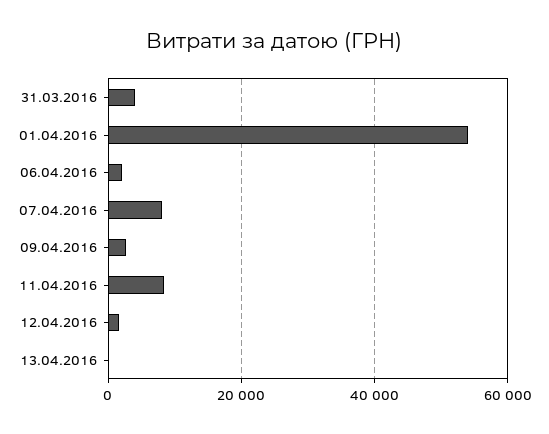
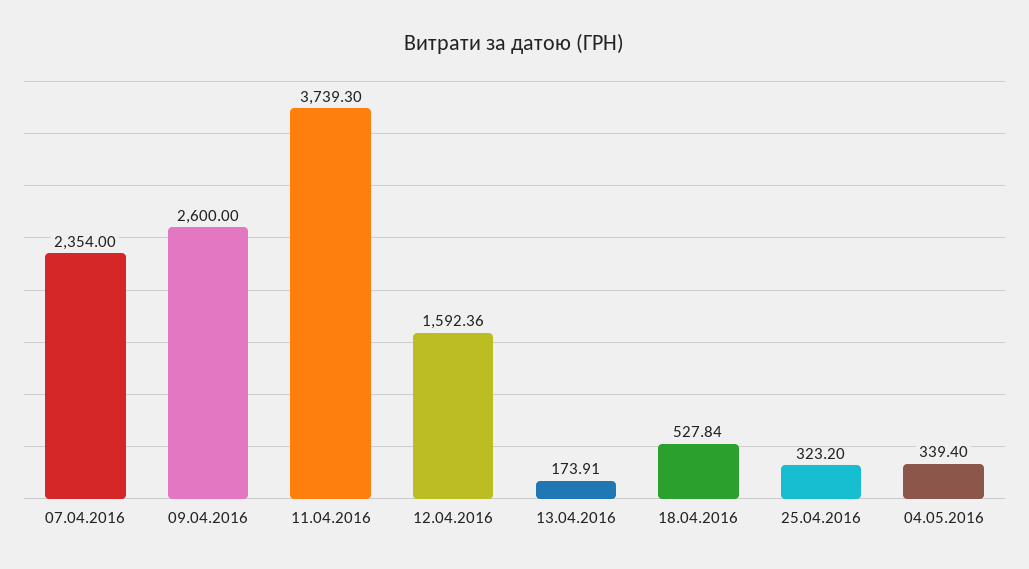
31.03.2016: 4000 -> none
01.04.2016: 54000 -> none
06.04.2016: 2000 -> none
07.04.2016: 8000 -> 2354
11.04.2016: 8000 -> 3739.3
18.04.2016: none -> 527.84
25.04.2016: none -> 323.2
04.05.2016: none -> 339.4

